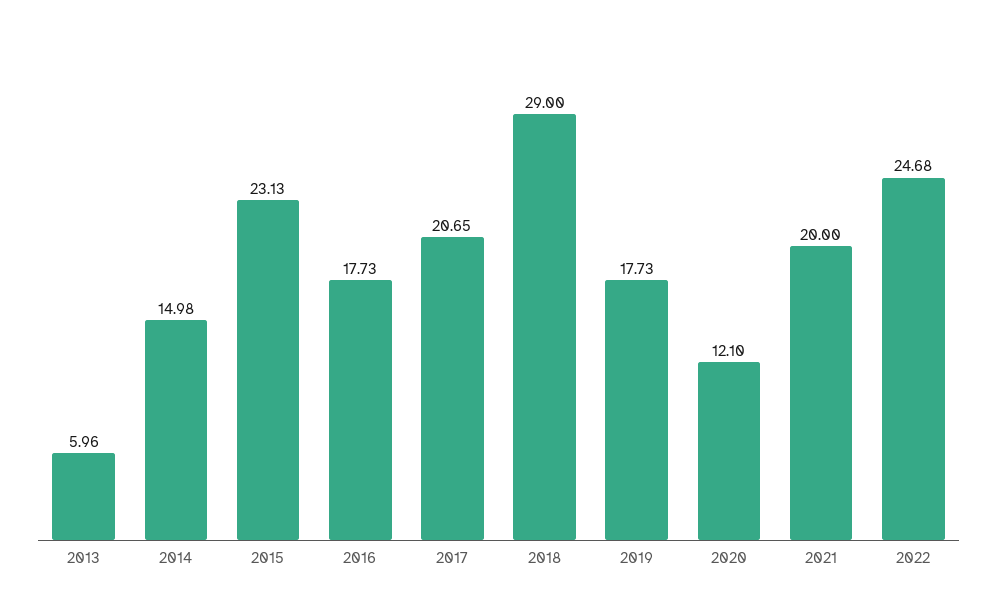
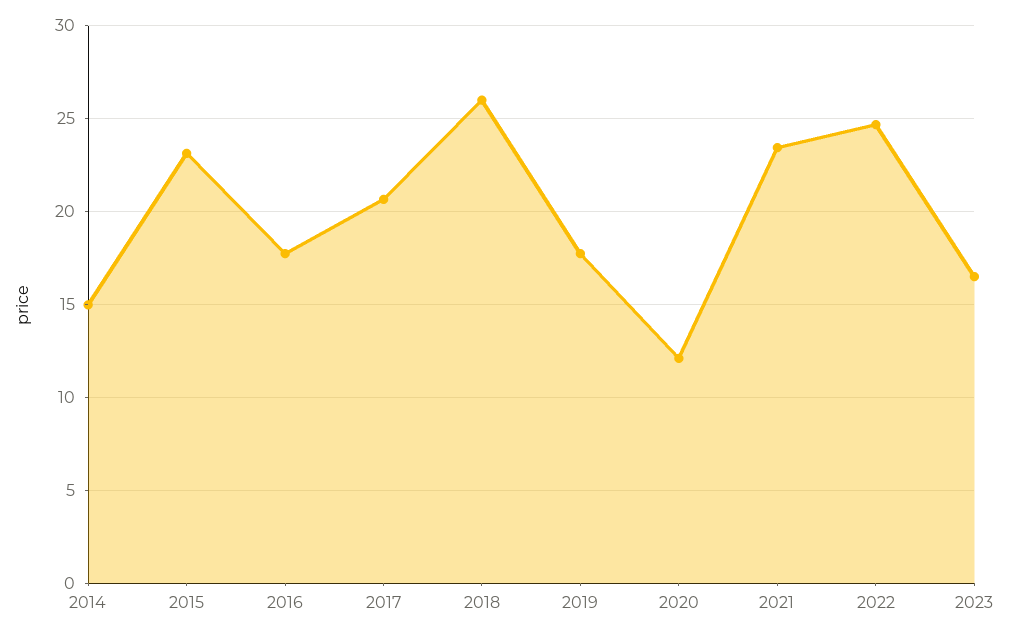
2013: 5.96 -> none
2018: 29 -> 26
2021: 20 -> 23.5
2023: none -> 16.5

